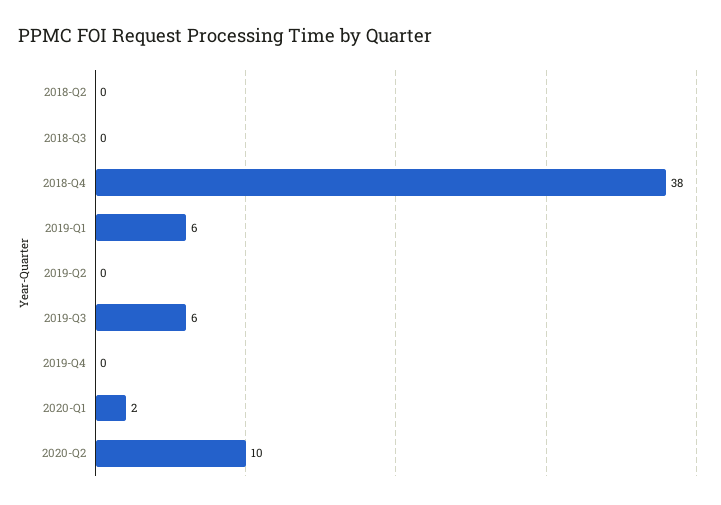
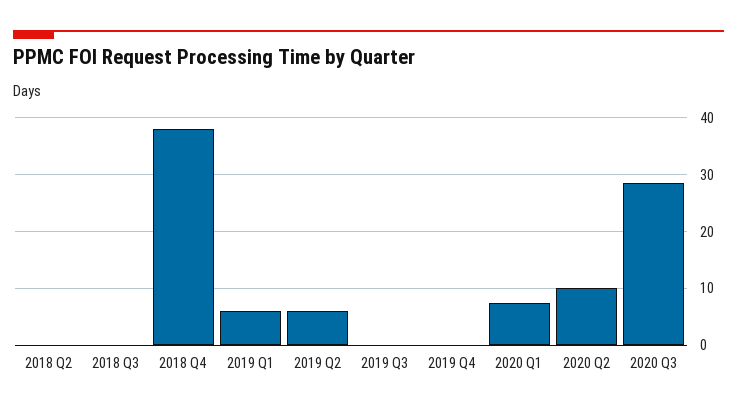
2019-Q2: 0 -> 6
2019-Q3: 6 -> 0
2020-Q1: 2 -> 8
2020 Q3: none -> 28

